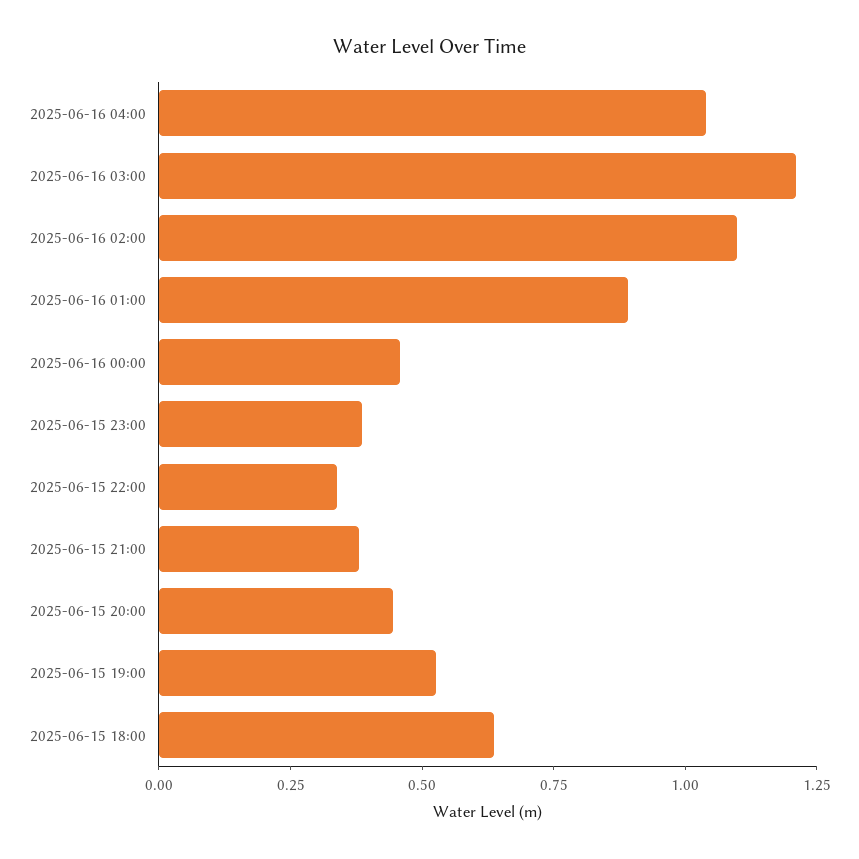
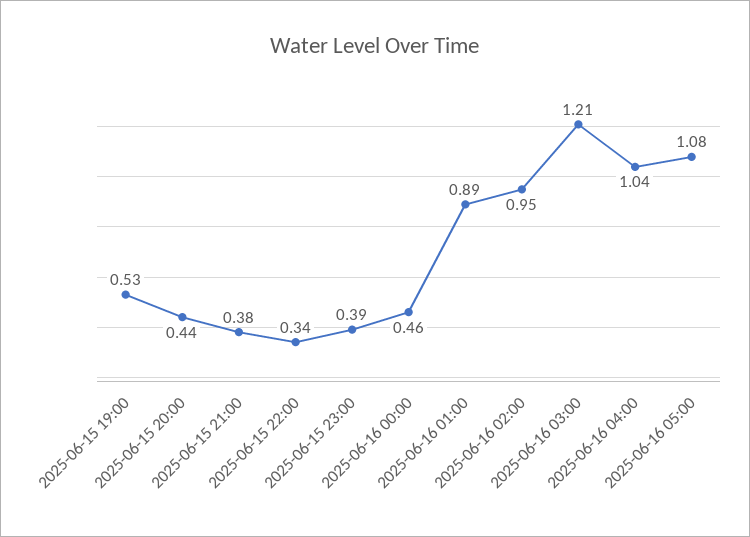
2025-06-16 02:00: 1.1 -> 0.95
2025-06-15 18:00: 0.65 -> none
2025-06-16 05:00: none -> 1.08

